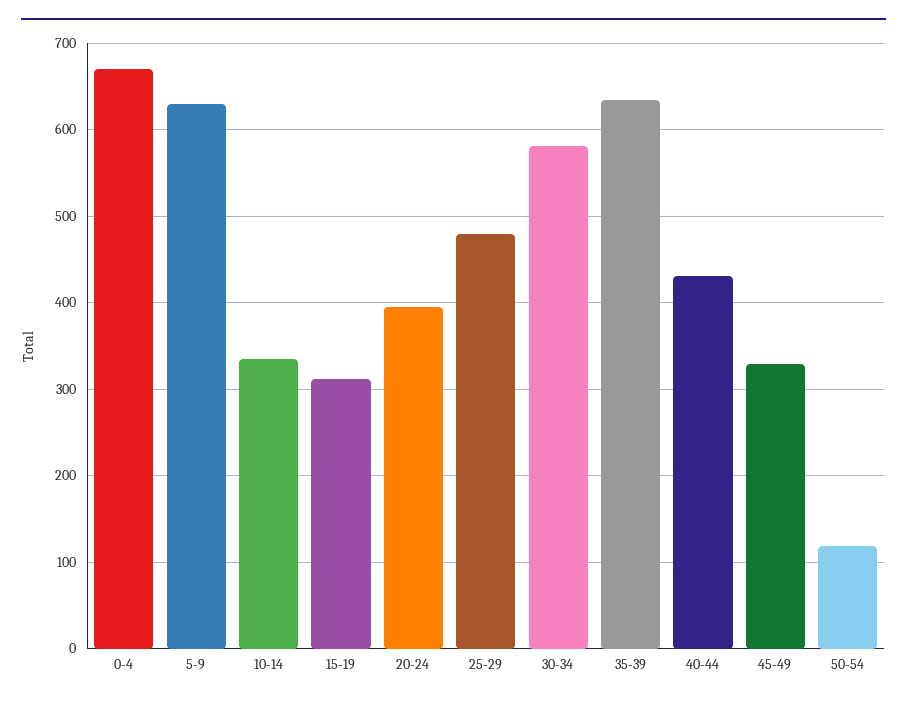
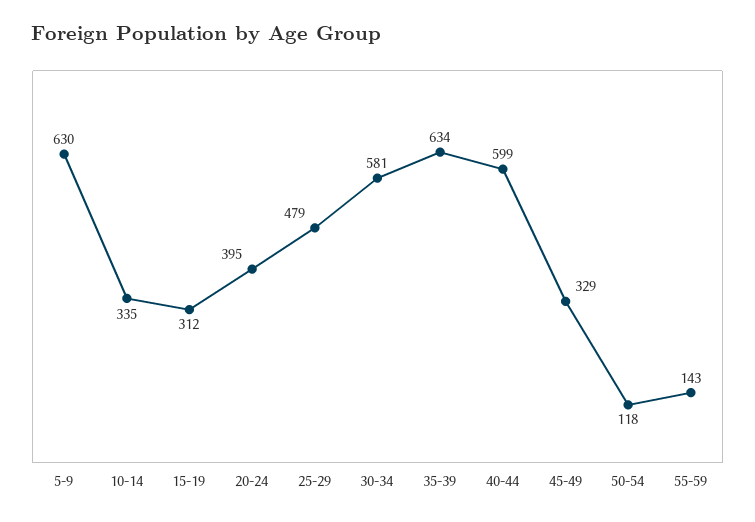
0-4: 670 -> none
40-44: 430 -> 599
55-59: none -> 143

